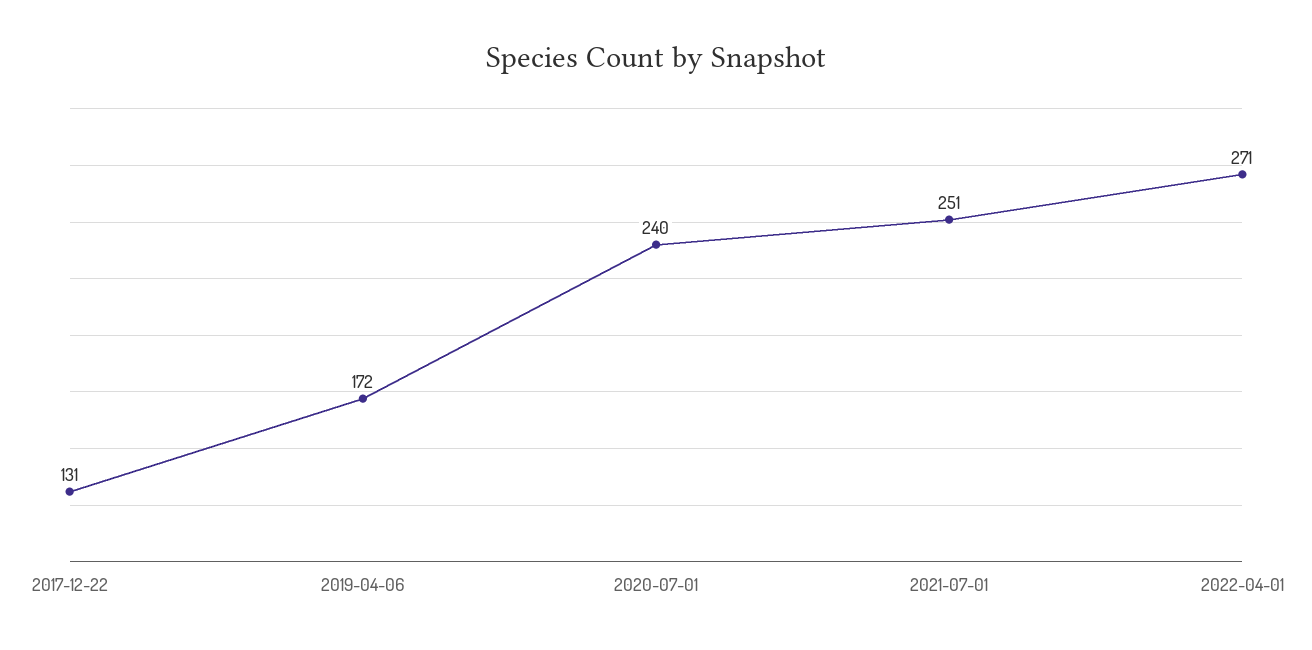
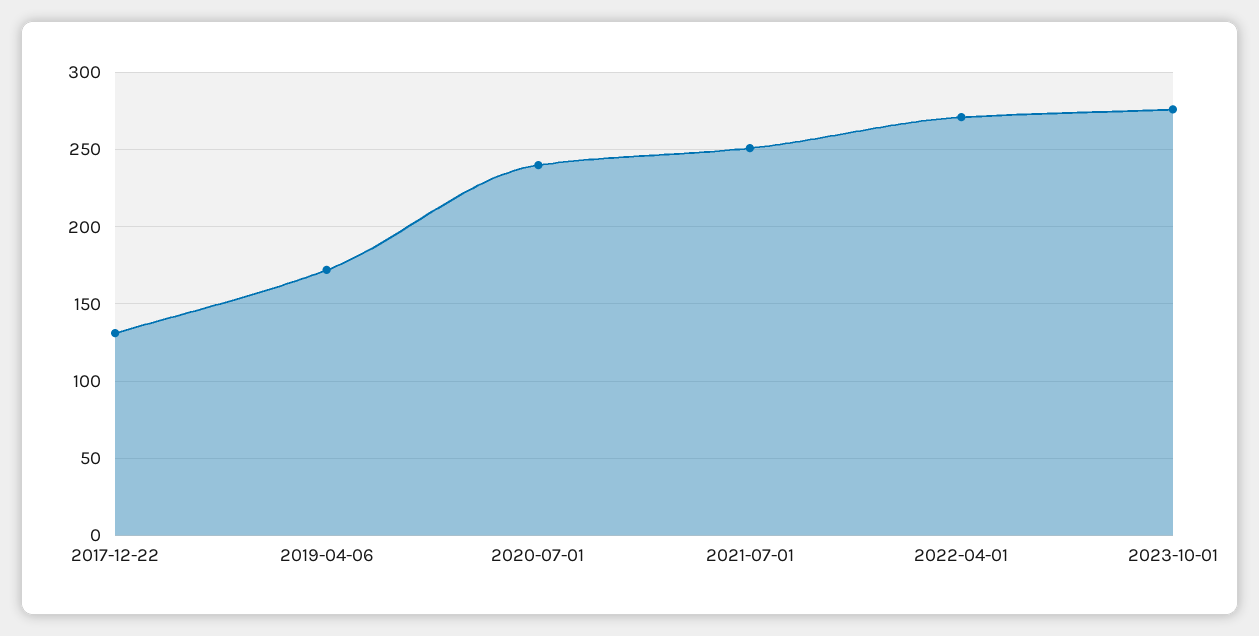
2023-10-01: none -> 275

